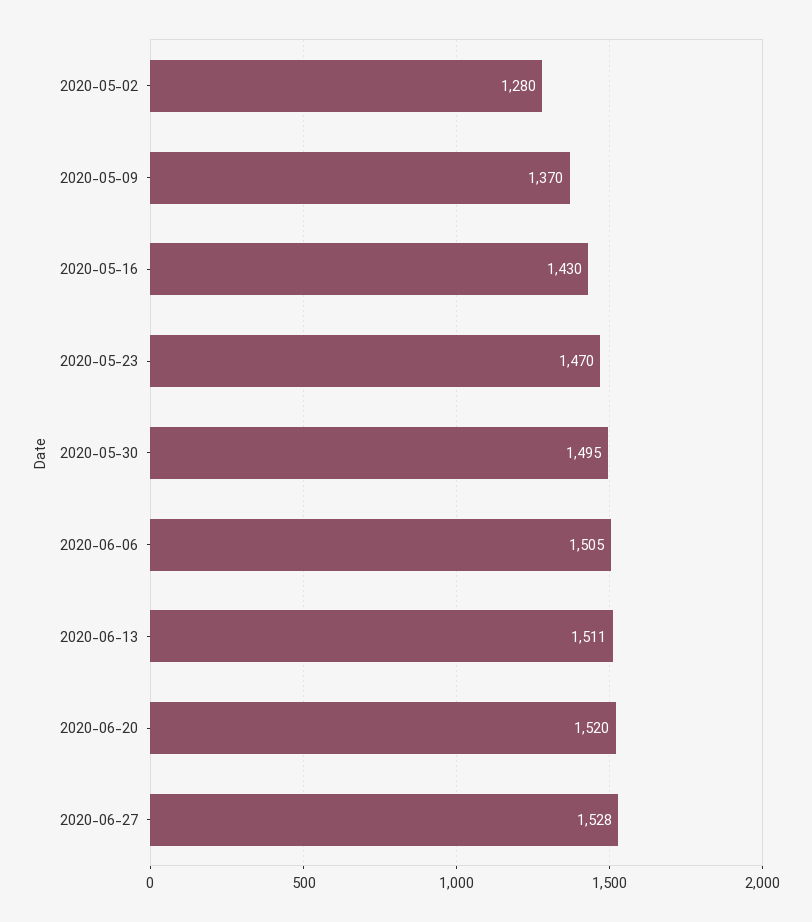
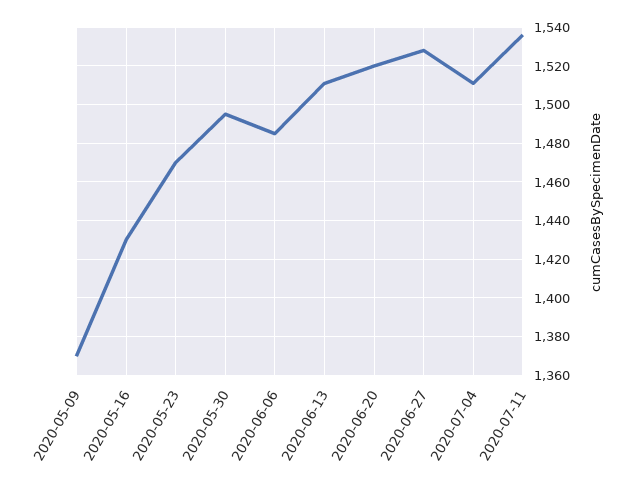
2020-05-02: 1280 -> none
2020-06-06: 1505 -> 1485
2020-07-04: none -> 1510
2020-07-11: none -> 1535

